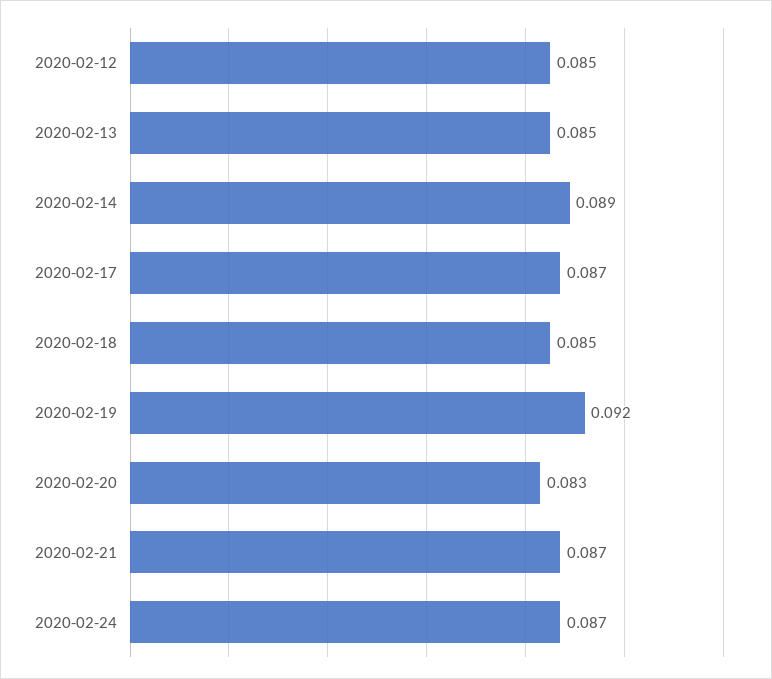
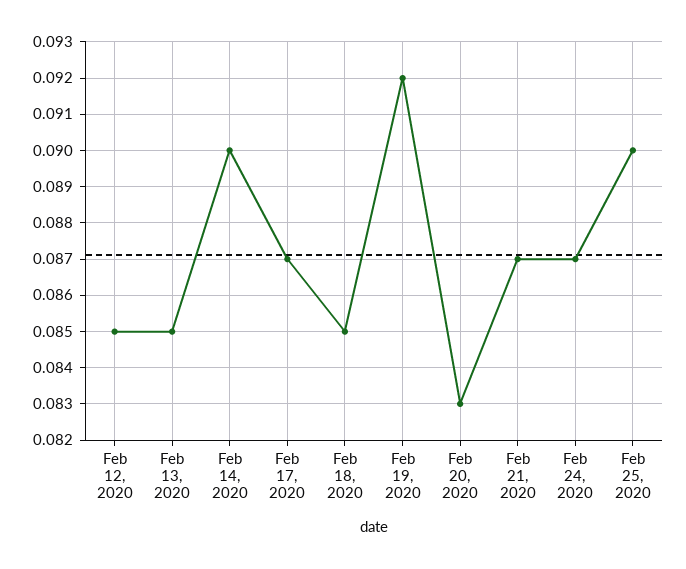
2020-02-14: 0.089 -> 0.09
Feb 25, 2020: none -> 0.09

